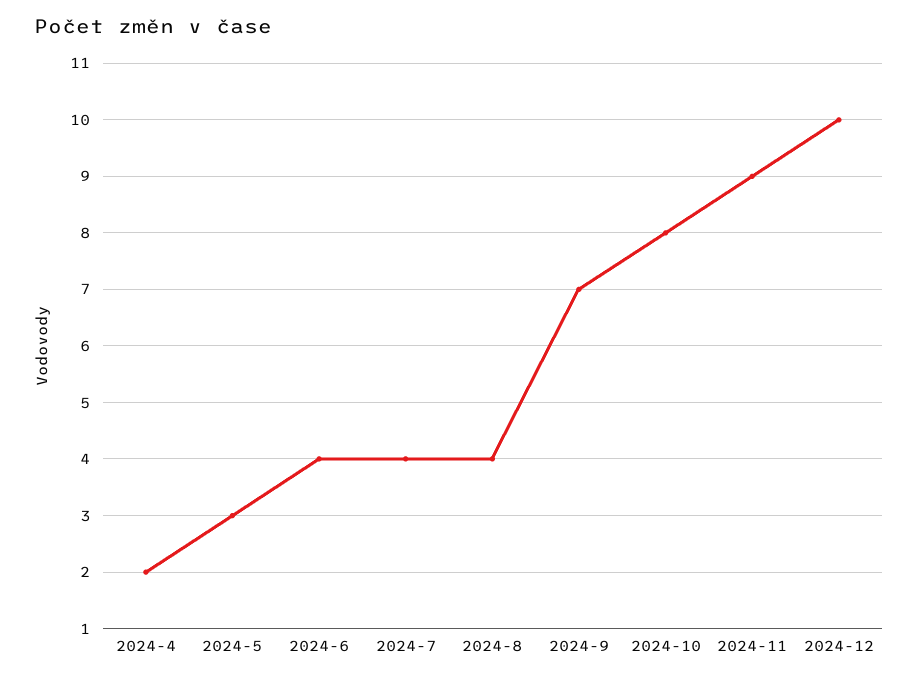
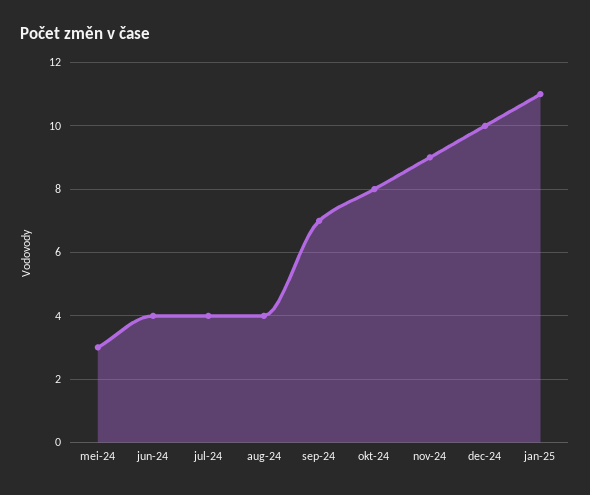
2024-4: 2 -> none
jan-25: none -> 11

